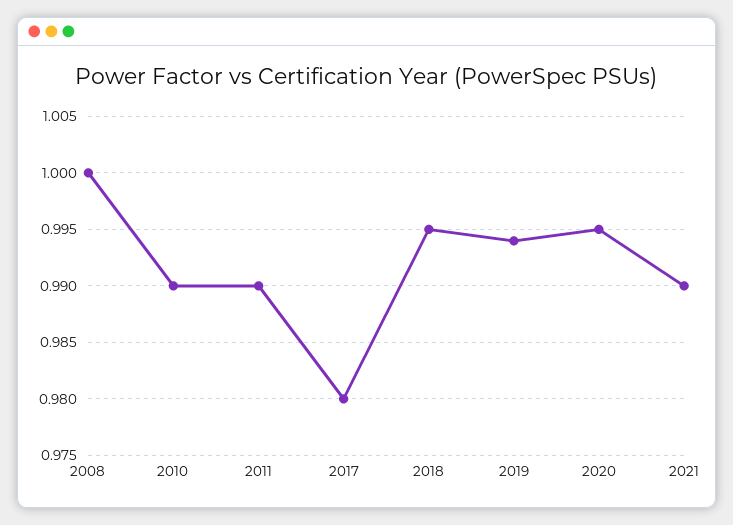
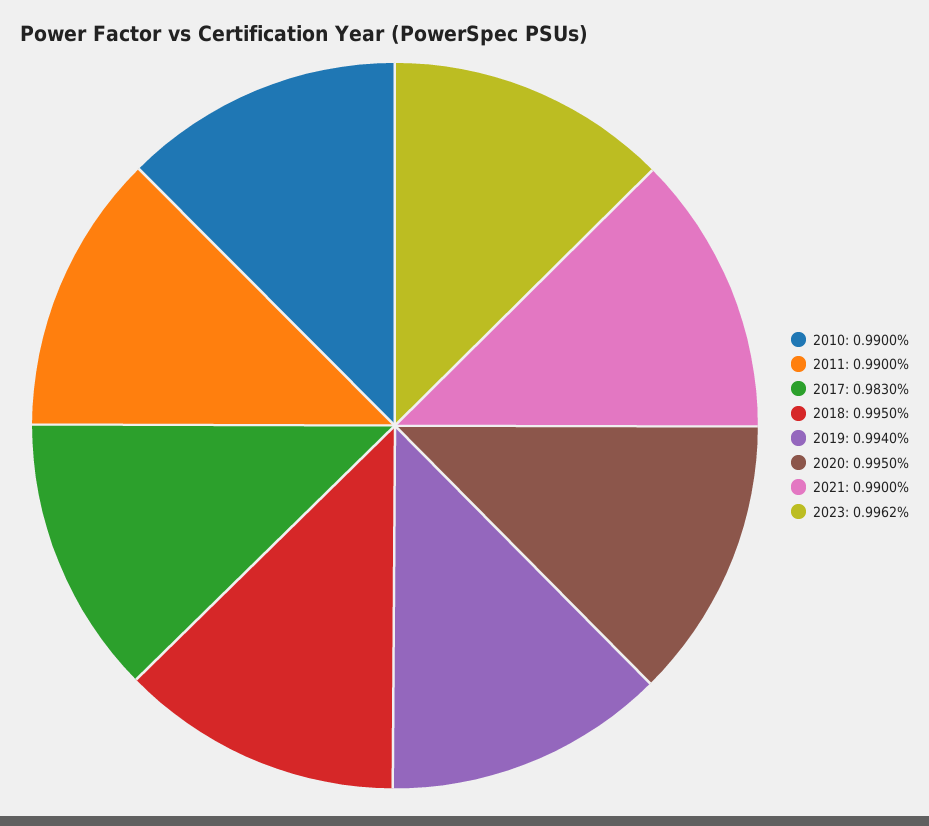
2008: 1 -> none
2017: 0.98 -> 0.983
2023: none -> 0.9962

